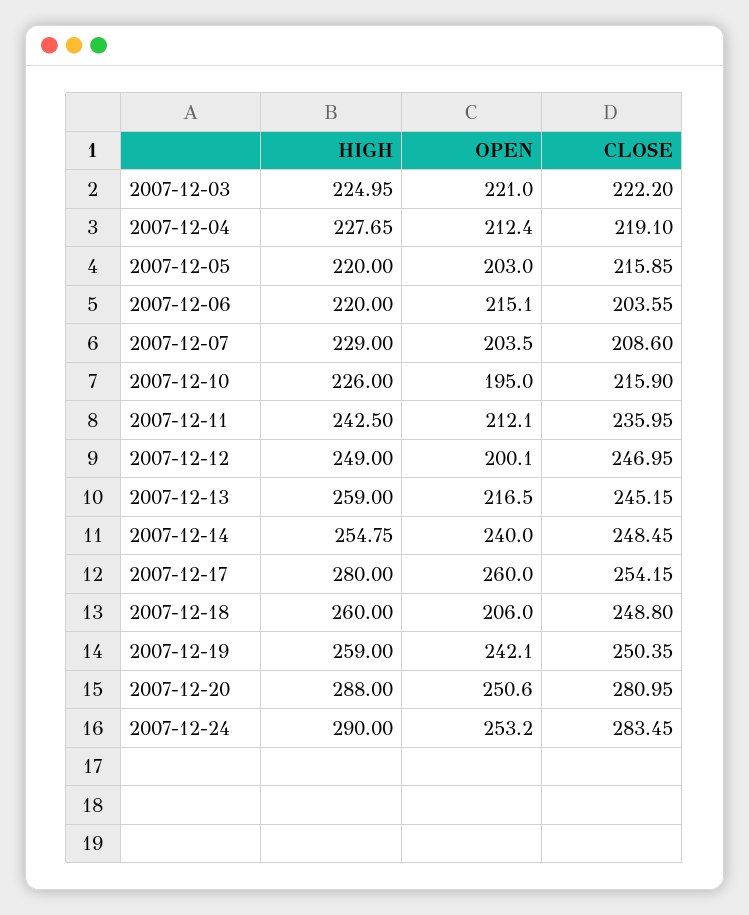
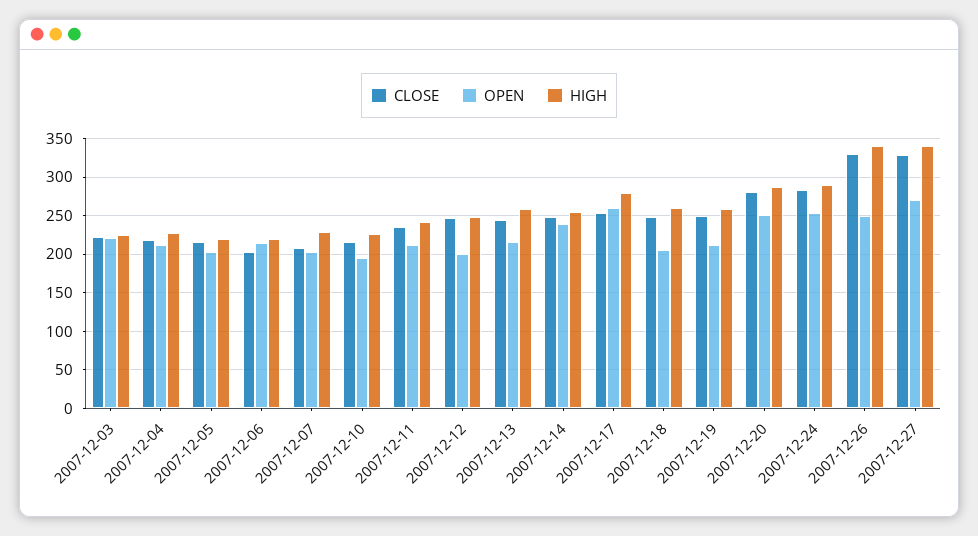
OPEN, 2007-12-19: 242.1 -> 210
CLOSE, 2007-12-26: none -> 330
OPEN, 2007-12-26: none -> 250
HIGH, 2007-12-26: none -> 340
CLOSE, 2007-12-27: none -> 330
OPEN, 2007-12-27: none -> 270
HIGH, 2007-12-27: none -> 340

